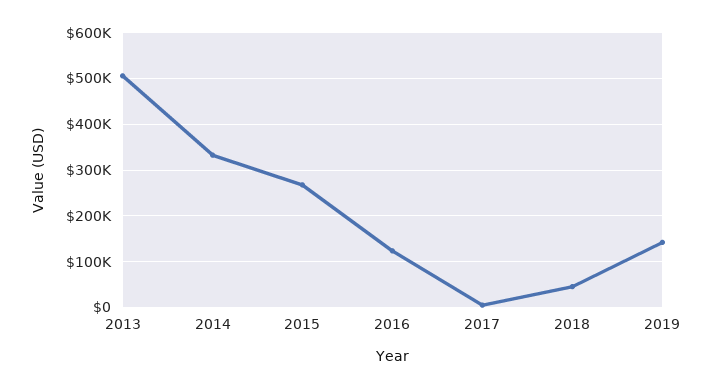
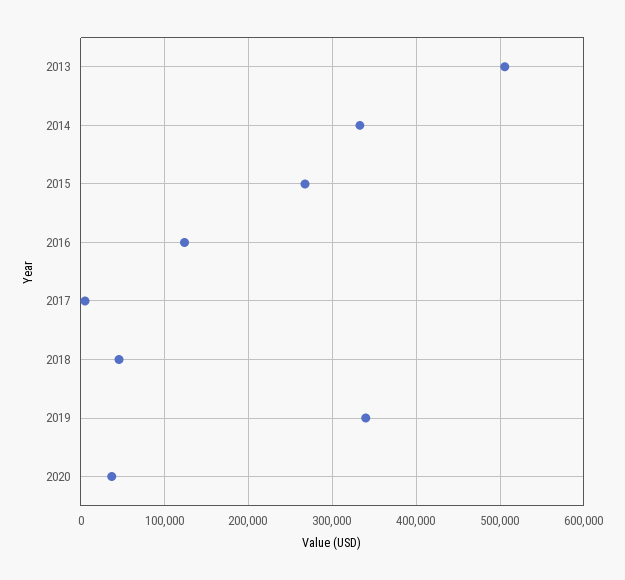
2019: 140000 -> 340000
2020: none -> 40000

